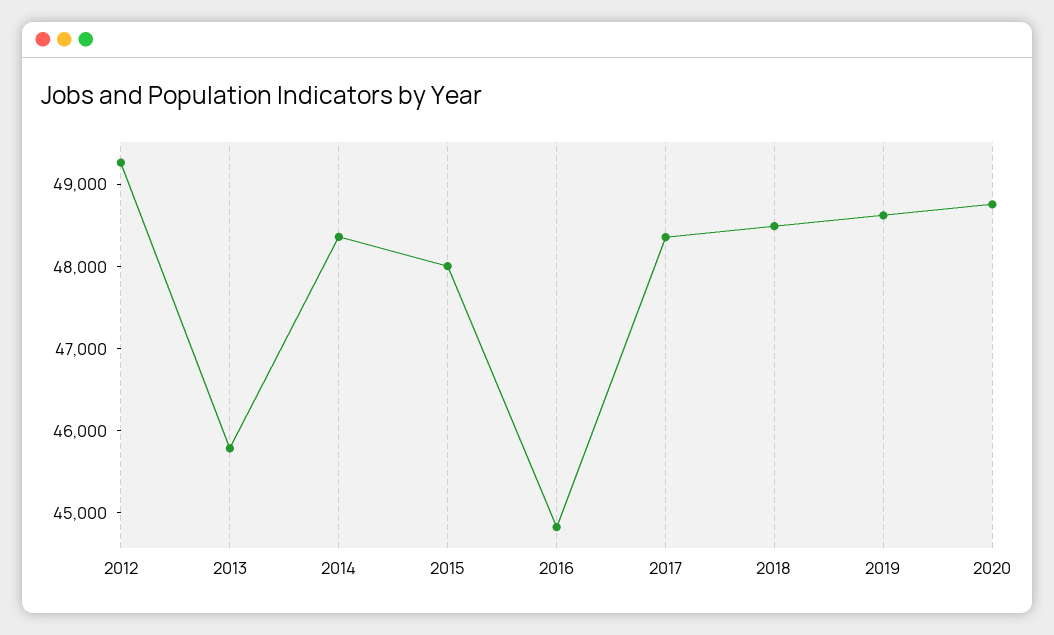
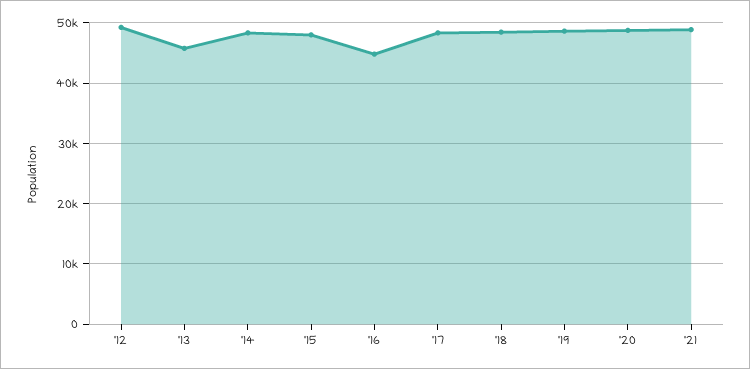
'21: none -> 49000

